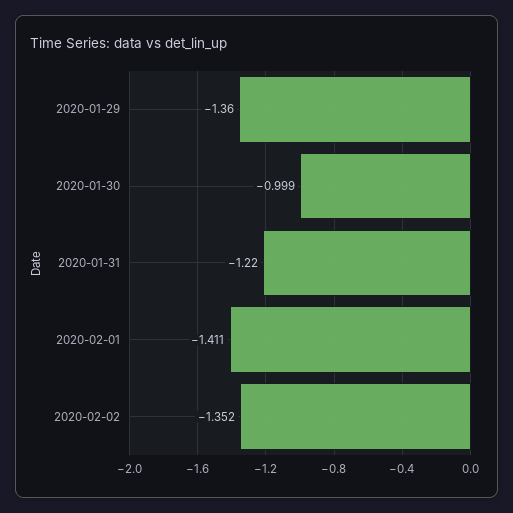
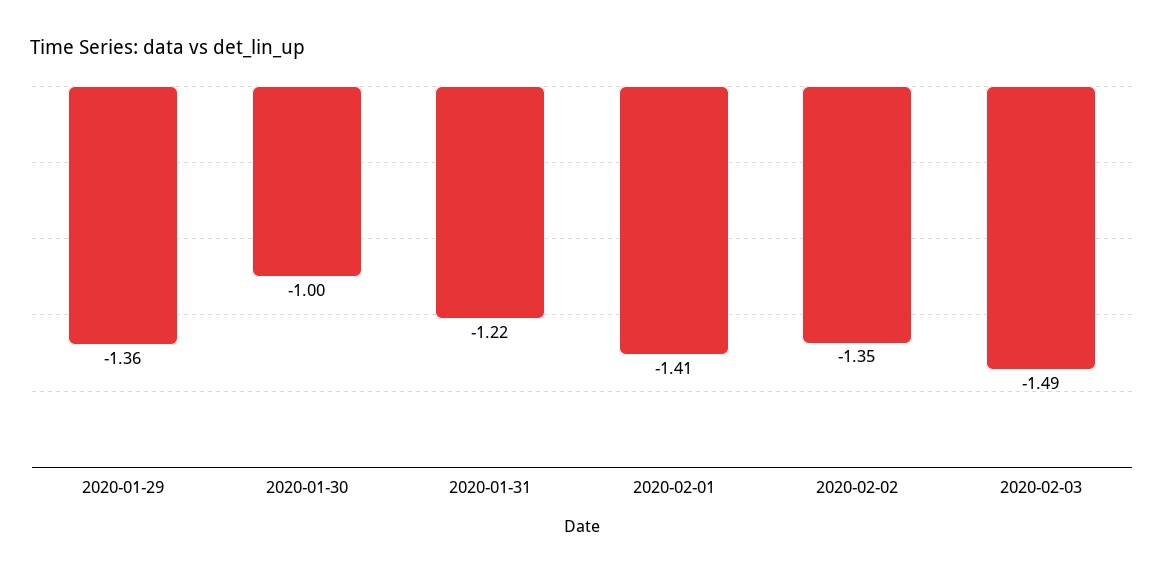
2020-02-03: none -> -1.49

